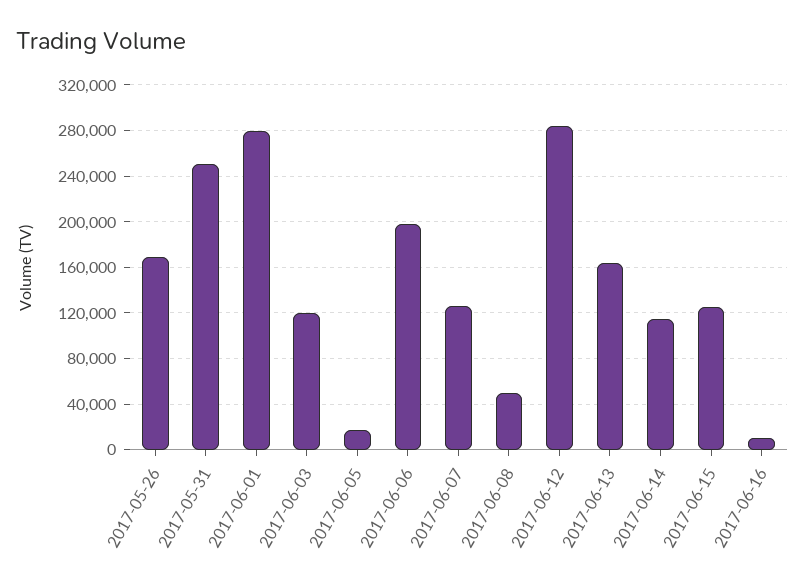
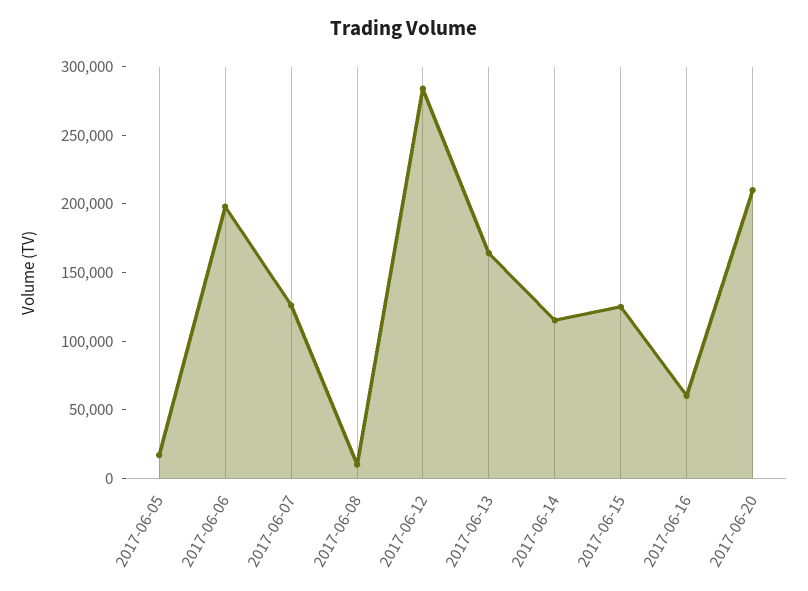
2017-05-26: 170000 -> none
2017-05-31: 250000 -> none
2017-06-01: 280000 -> none
2017-06-03: 120000 -> none
2017-06-08: 50000 -> 10000
2017-06-16: 10000 -> 60000
2017-06-20: none -> 210000

